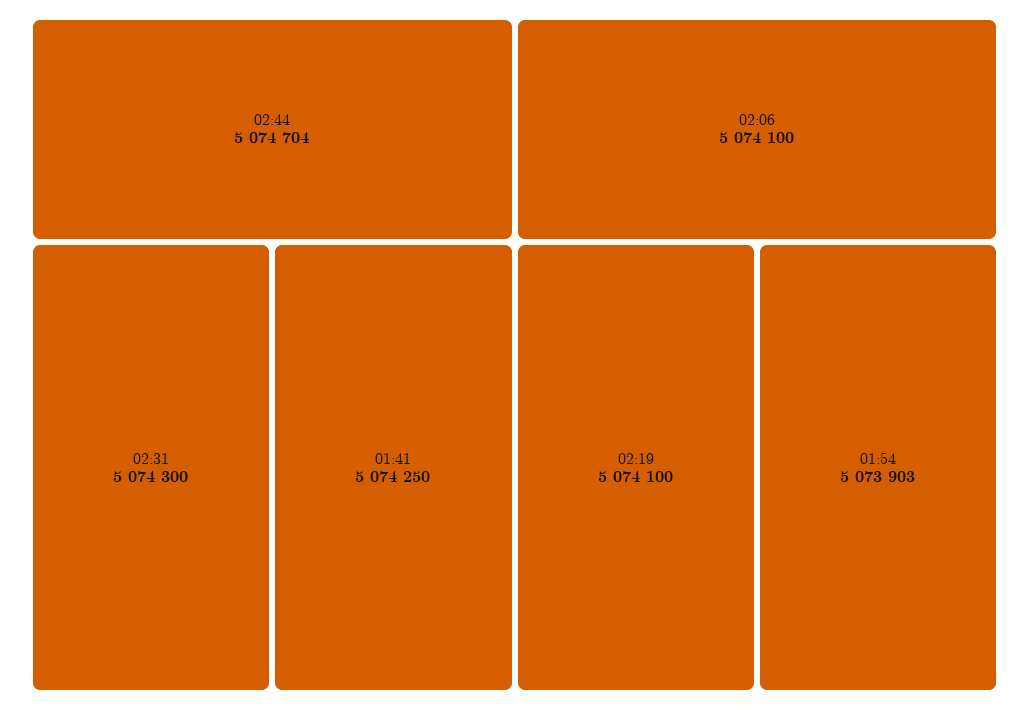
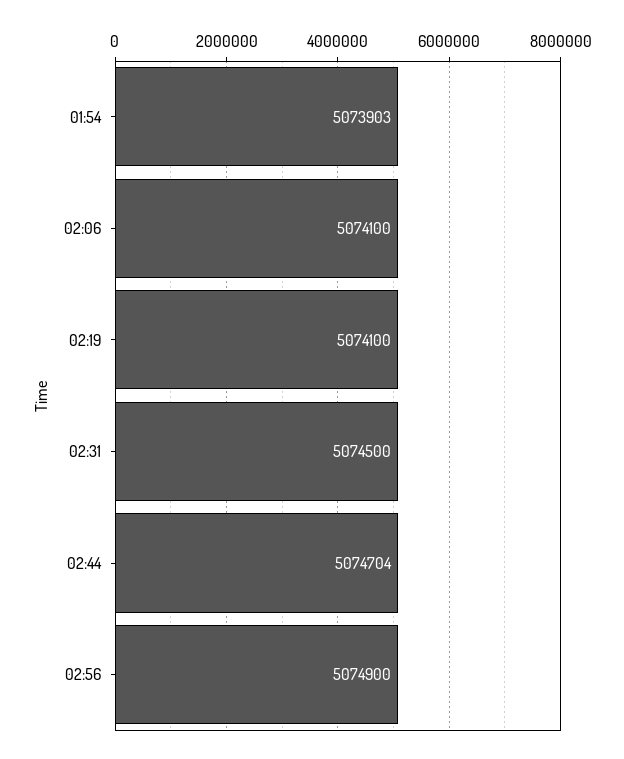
02:31: 5074300 -> 5074500
01:41: 5074250 -> none
02:56: none -> 5074900

